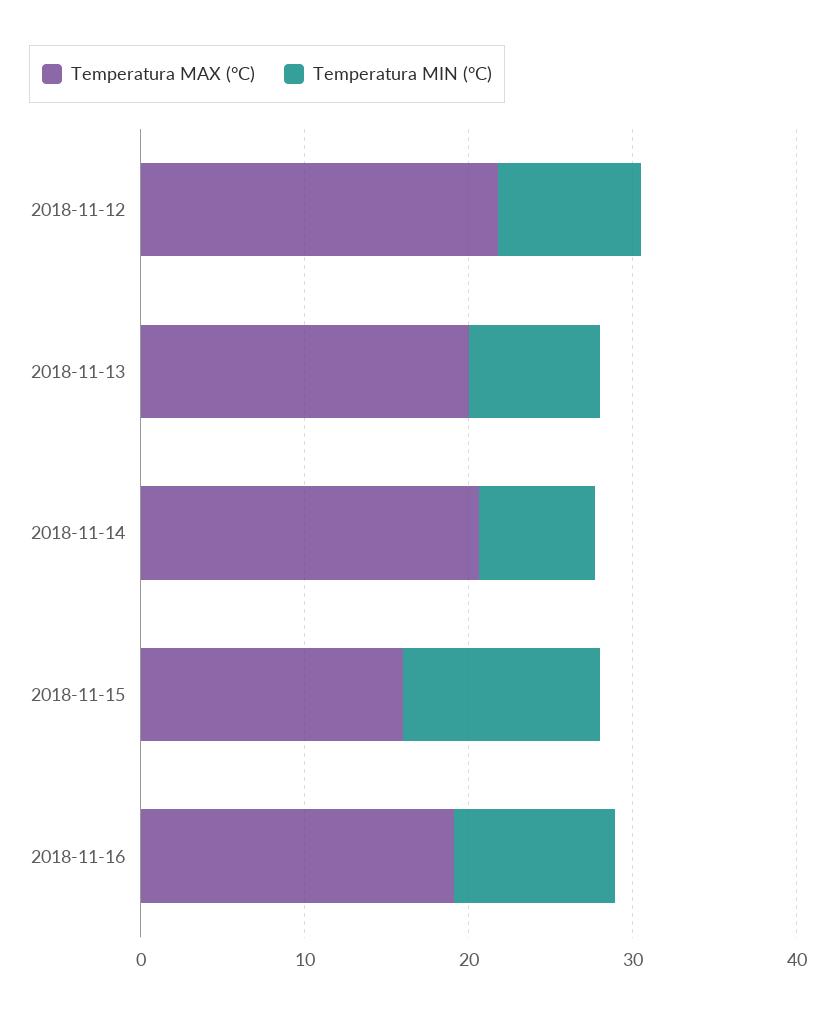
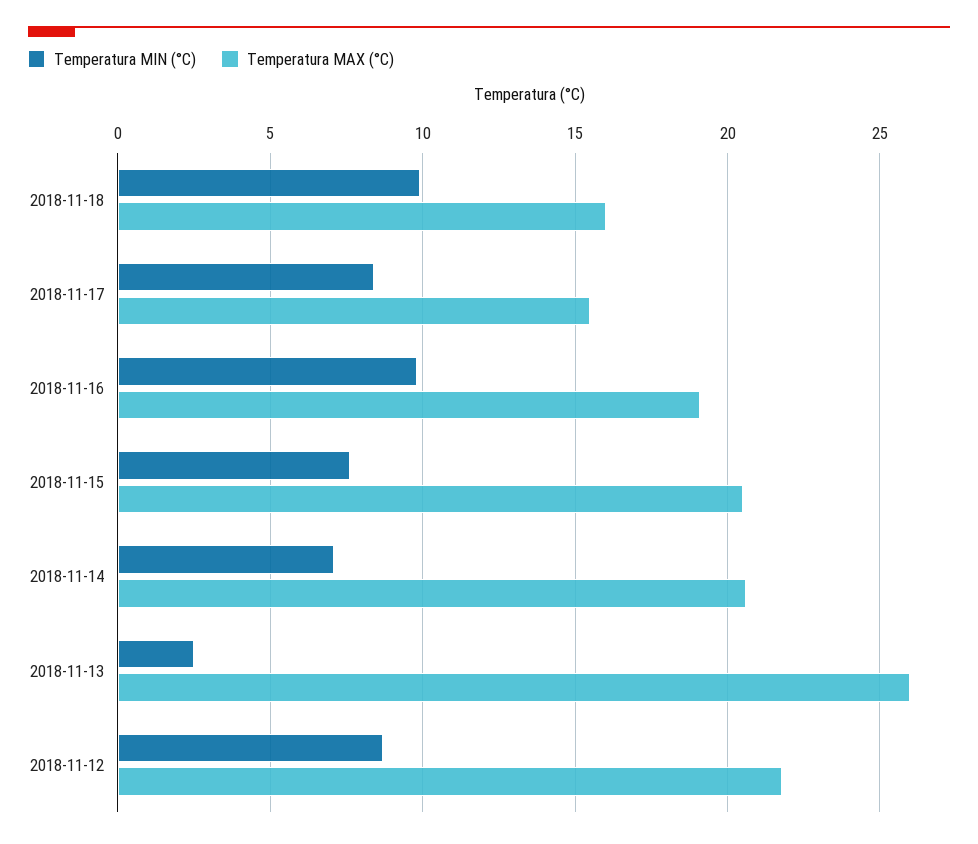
Temperatura MAX (°C), 2018-11-13: 20 -> 26
Temperatura MIN (°C), 2018-11-13: 8 -> 2.5
Temperatura MAX (°C), 2018-11-15: 16 -> 20.5
Temperatura MIN (°C), 2018-11-15: 12 -> 7.5
Temperatura MIN (°C), 2018-11-18: none -> 10
Temperatura MAX (°C), 2018-11-18: none -> 16
Temperatura MIN (°C), 2018-11-17: none -> 8.5
Temperatura MAX (°C), 2018-11-17: none -> 15.5

